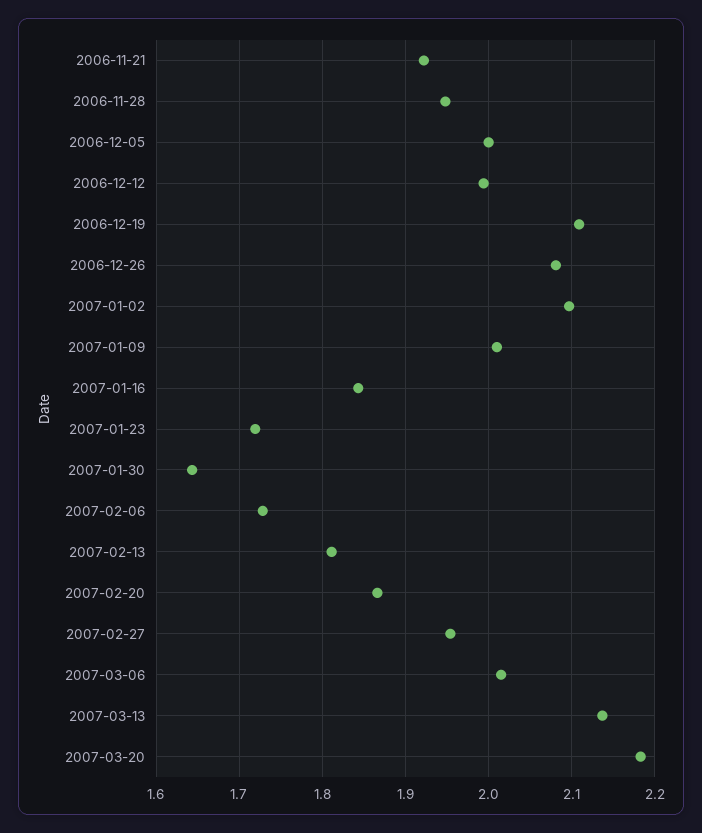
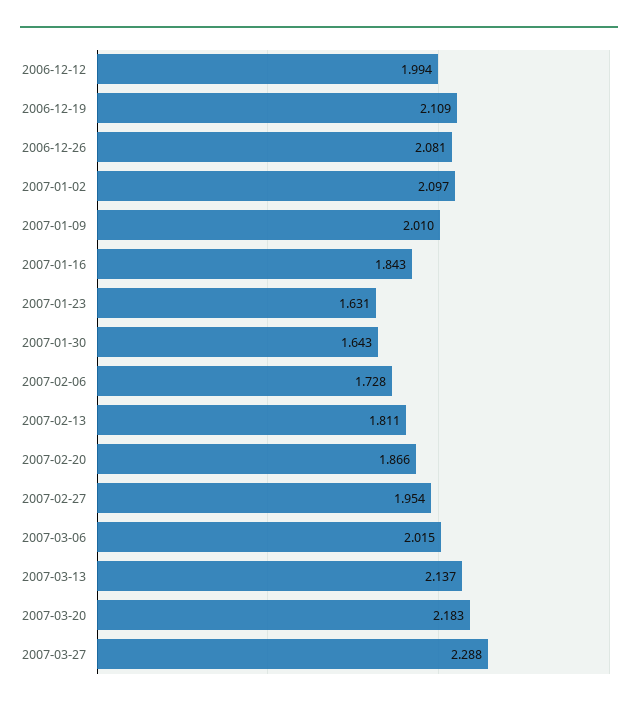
2006-11-21: 1.92 -> none
2006-11-28: 1.95 -> none
2006-12-05: 2 -> none
2007-01-23: 1.72 -> 1.631
2007-03-27: none -> 2.288

